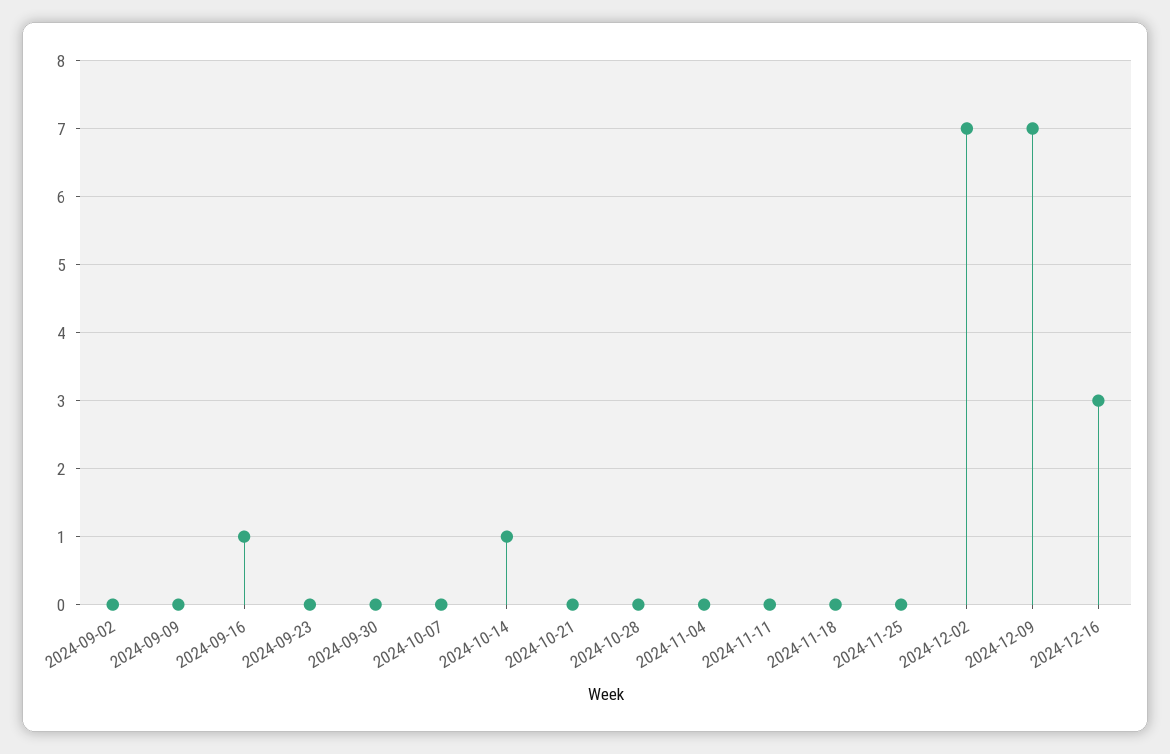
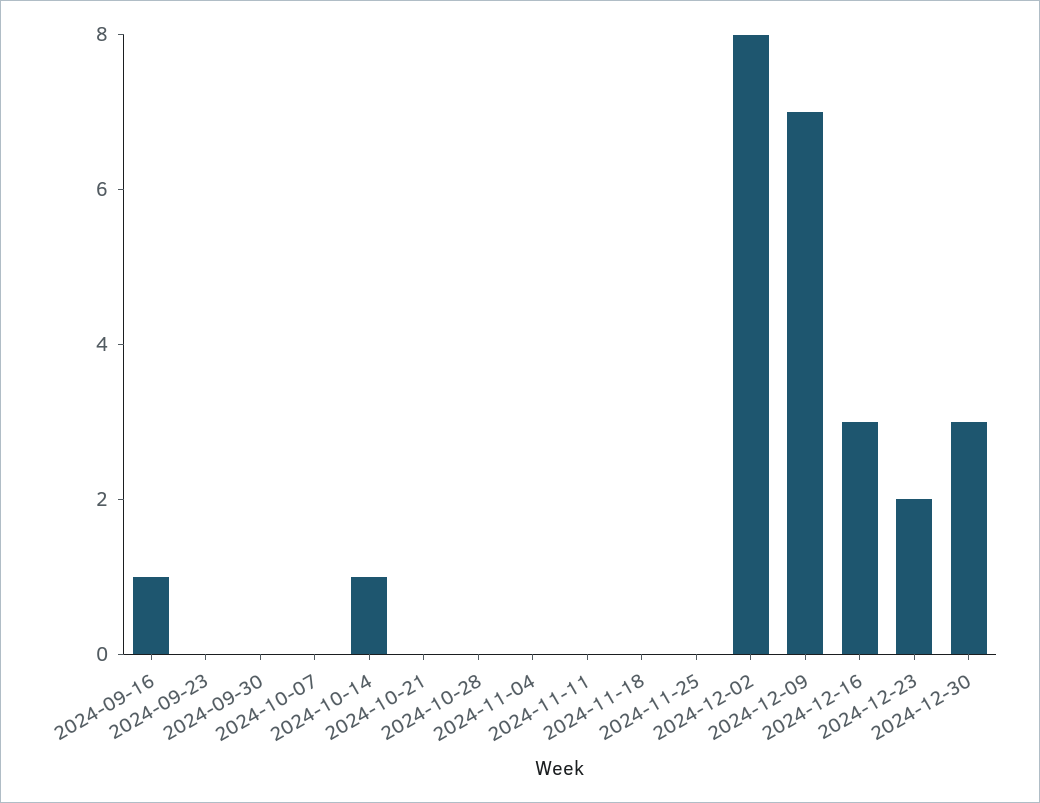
2024-09-02: 0 -> none
2024-09-09: 0 -> none
2024-12-02: 7 -> 8
2024-12-23: none -> 2
2024-12-30: none -> 3

